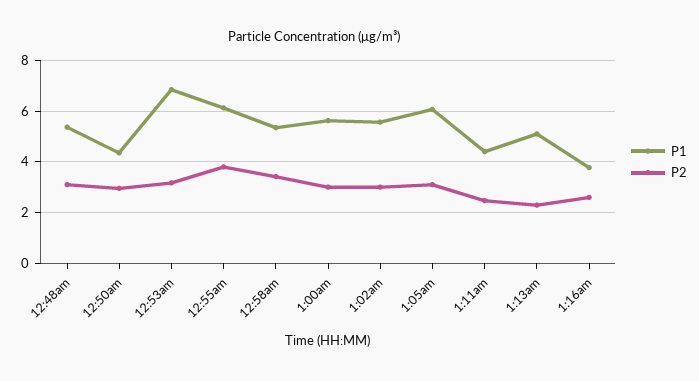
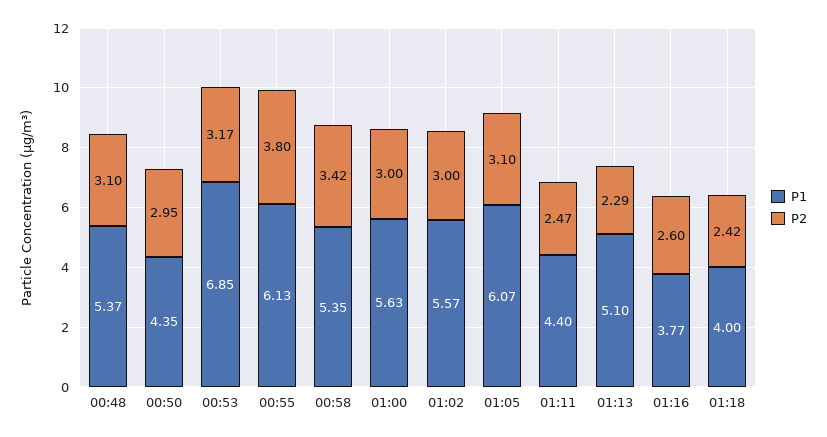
P1, 01:18: none -> 4
P2, 01:18: none -> 2.42

